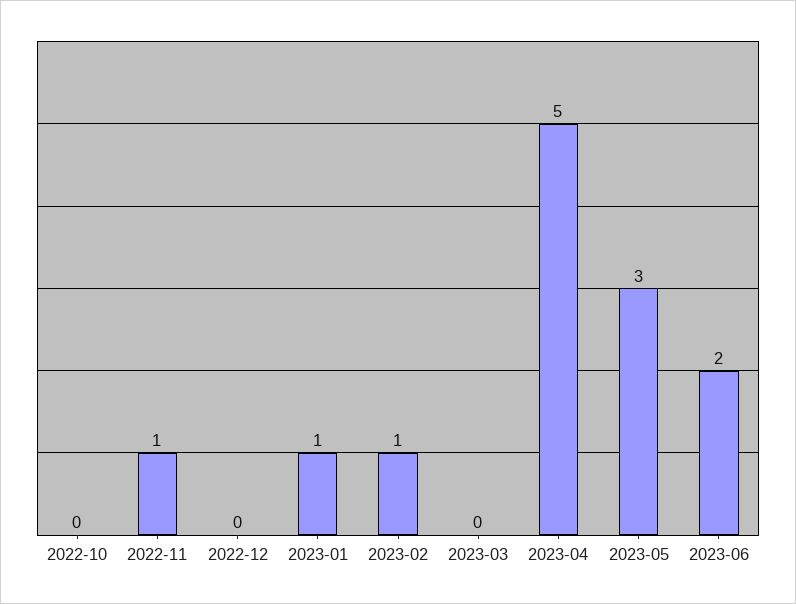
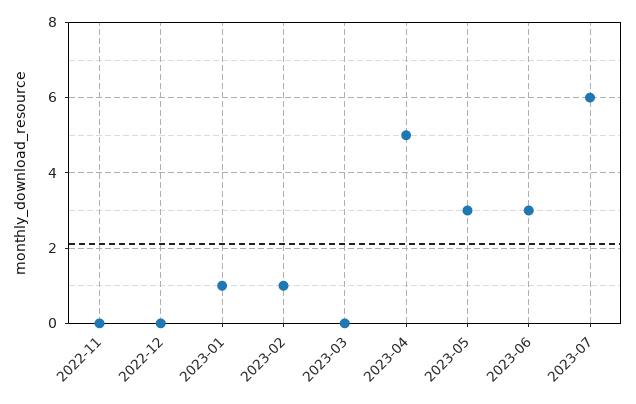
2022-10: 0 -> none
2022-11: 1 -> 0
2023-06: 2 -> 3
2023-07: none -> 6

